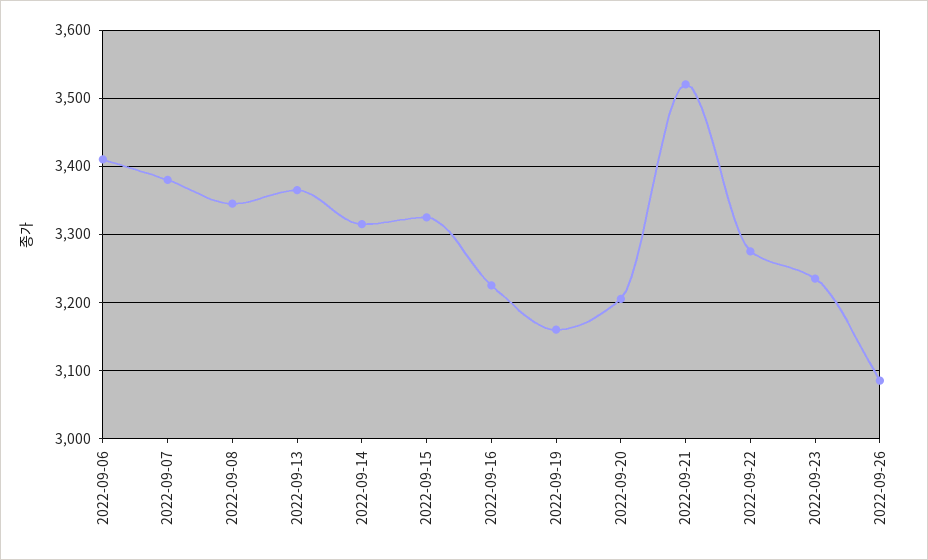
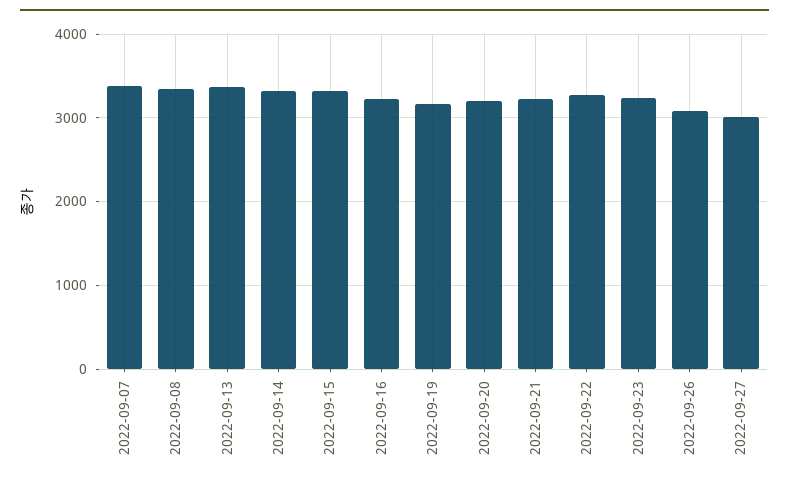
2022-09-06: 3410 -> none
2022-09-21: 3520 -> 3200
2022-09-27: none -> 3000

